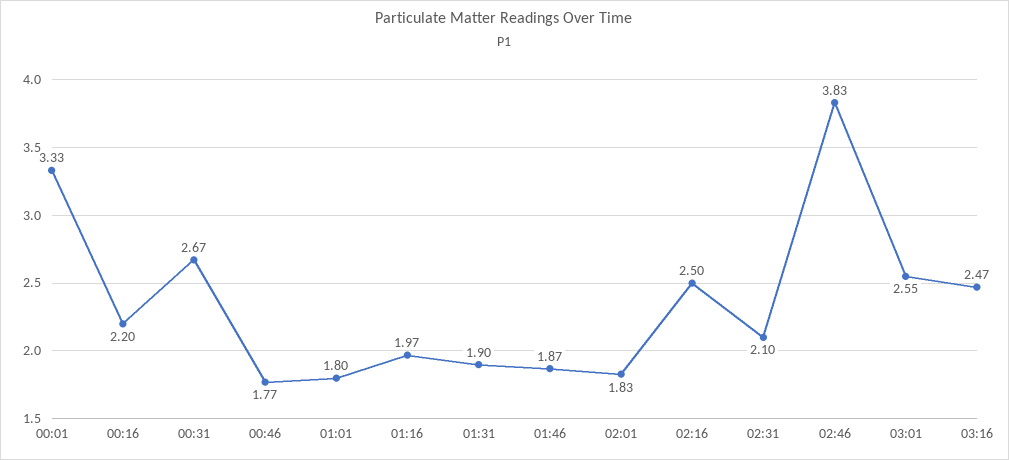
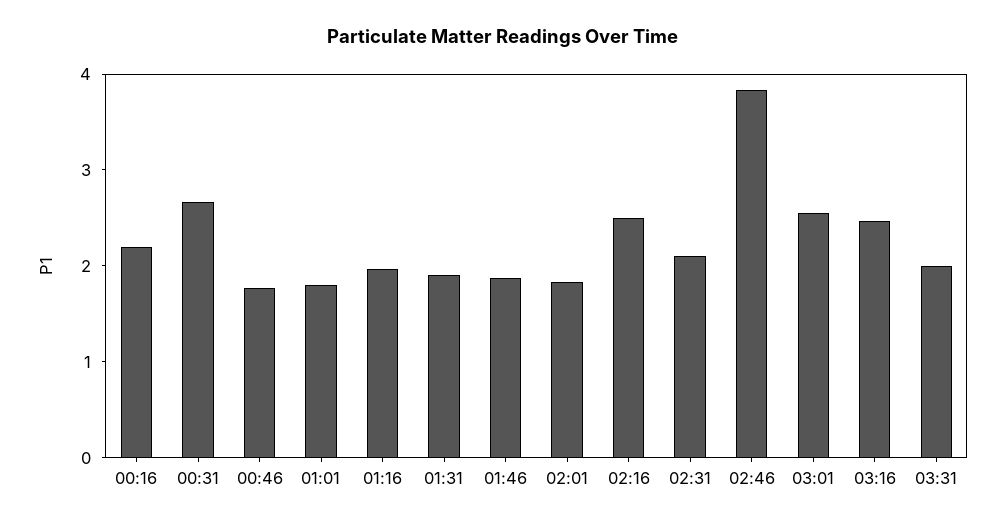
00:01: 3.33 -> none
03:31: none -> 2

